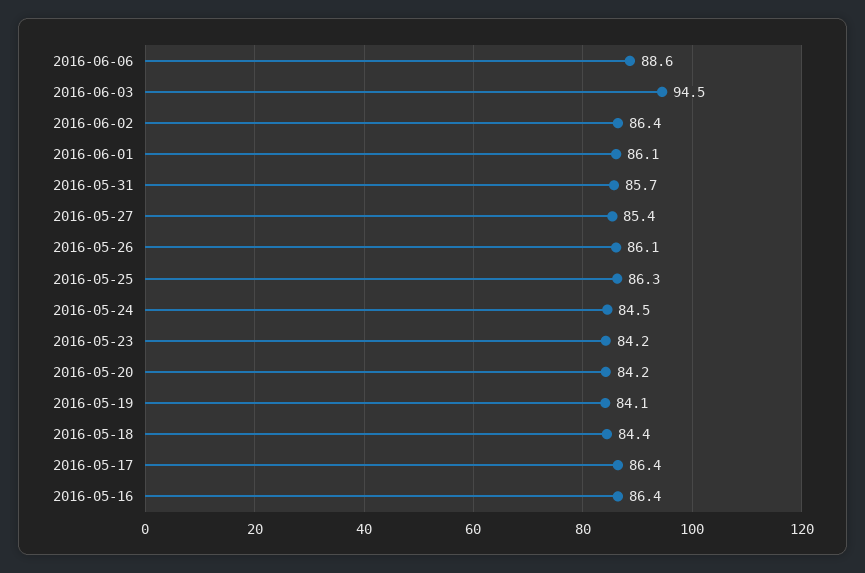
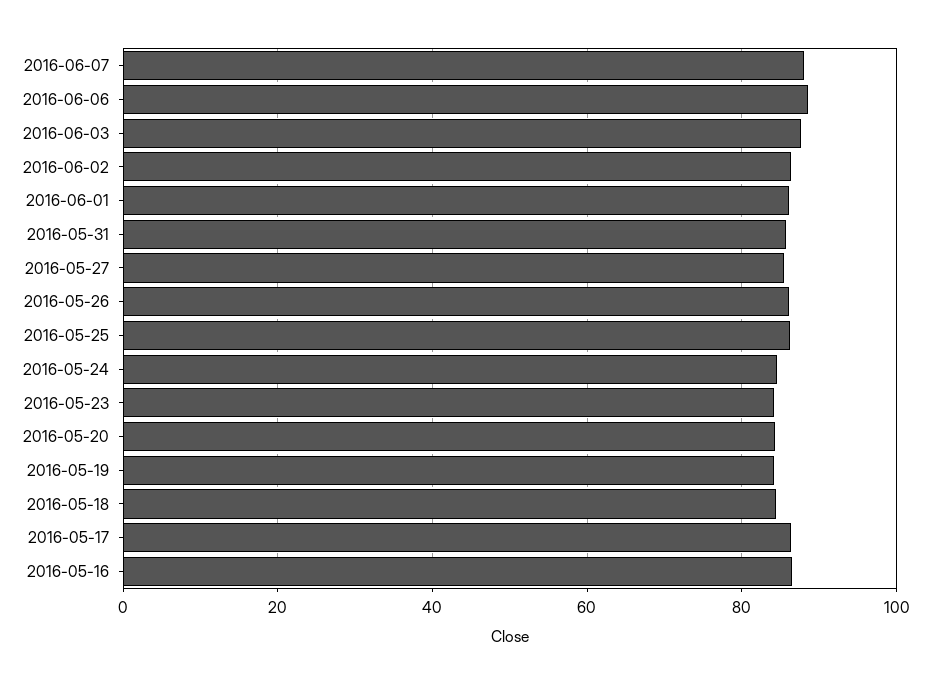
2016-06-03: 94.5 -> 88
2016-06-07: none -> 88

